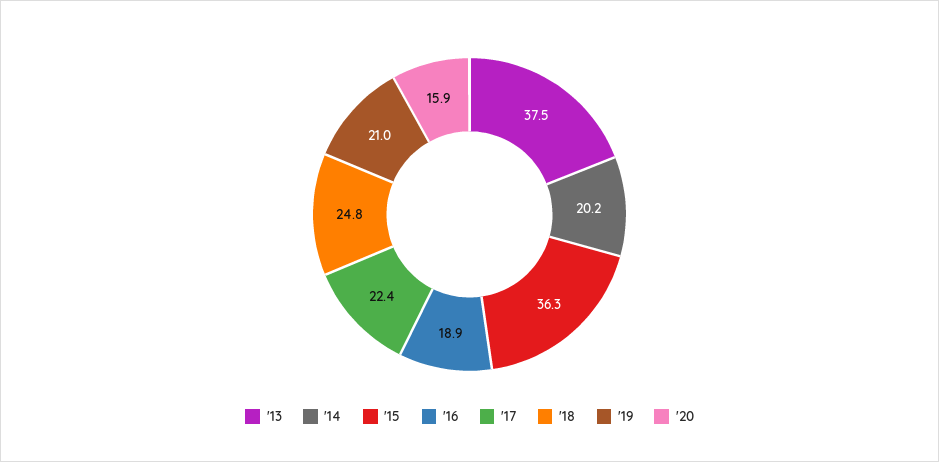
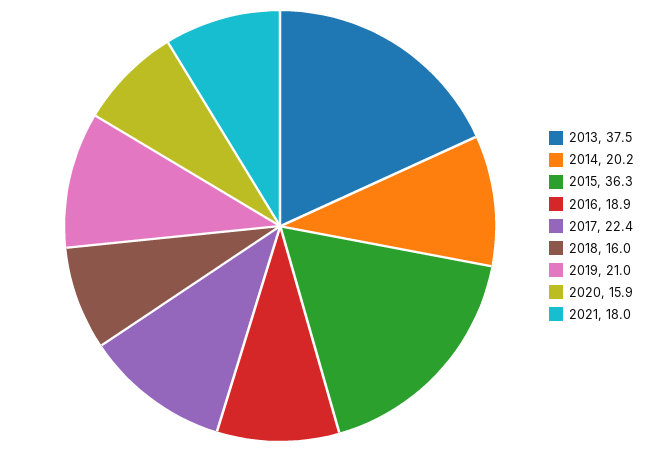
'18: 24.8 -> 16
2021: none -> 18

